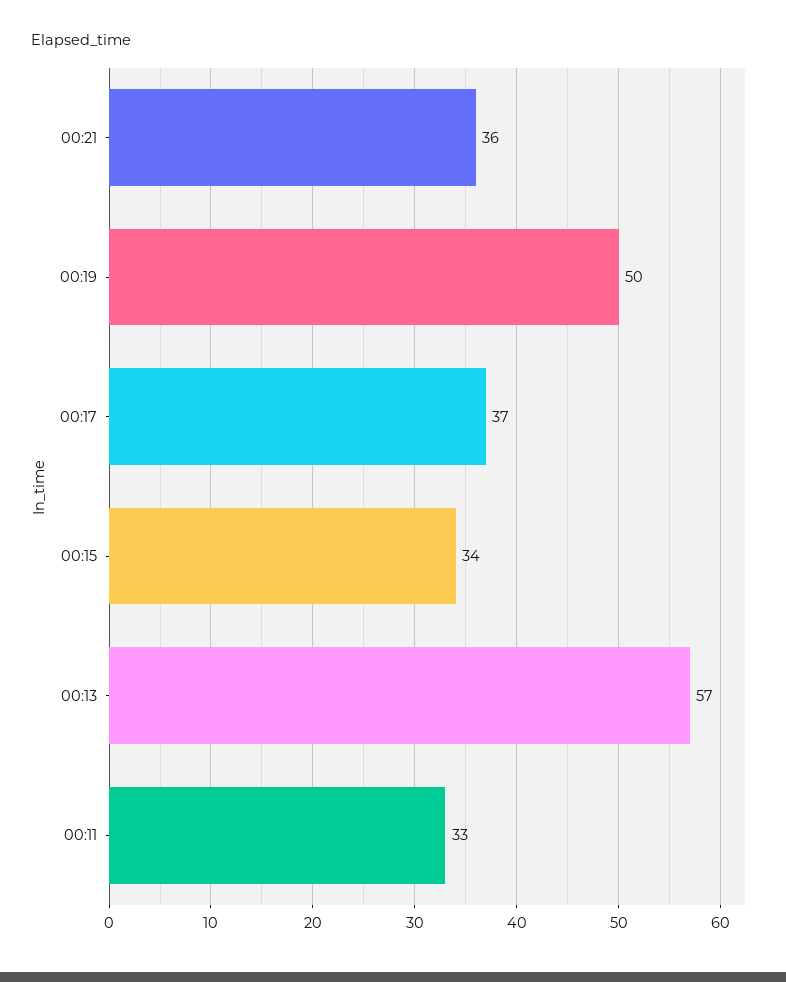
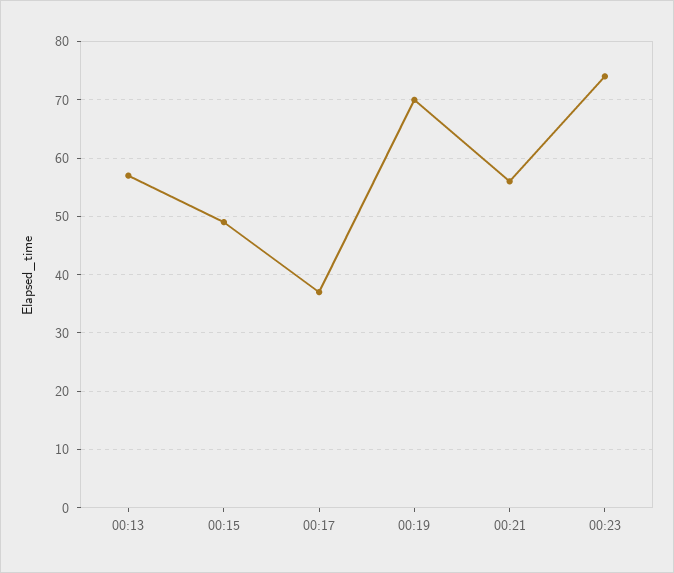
00:21: 36 -> 55
00:19: 50 -> 70
00:15: 34 -> 50
00:11: 33 -> none
00:23: none -> 75

